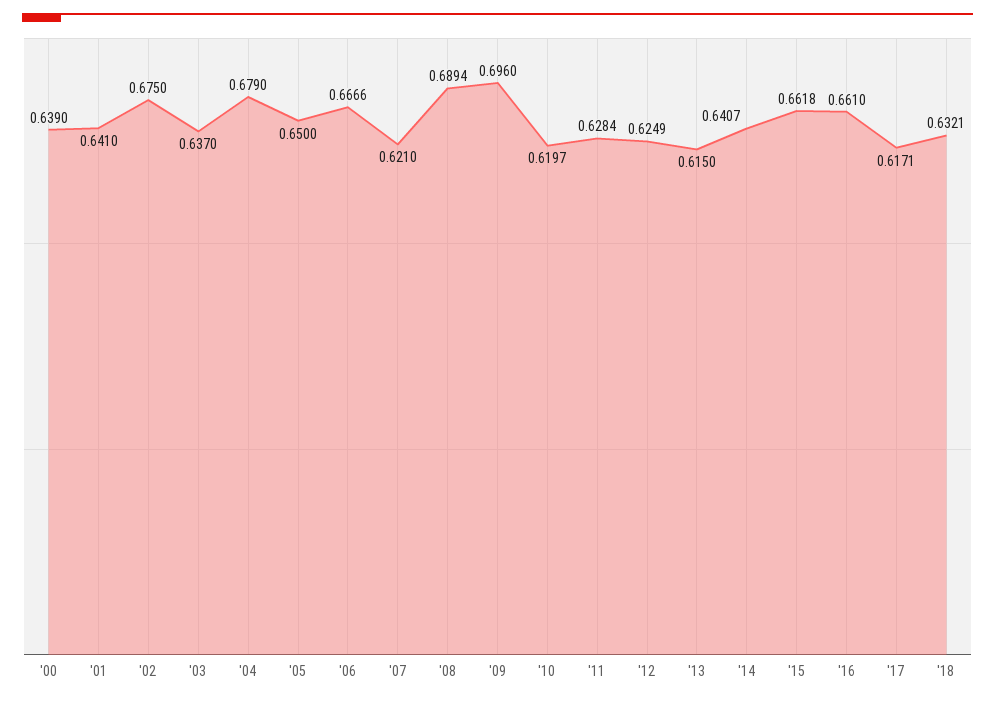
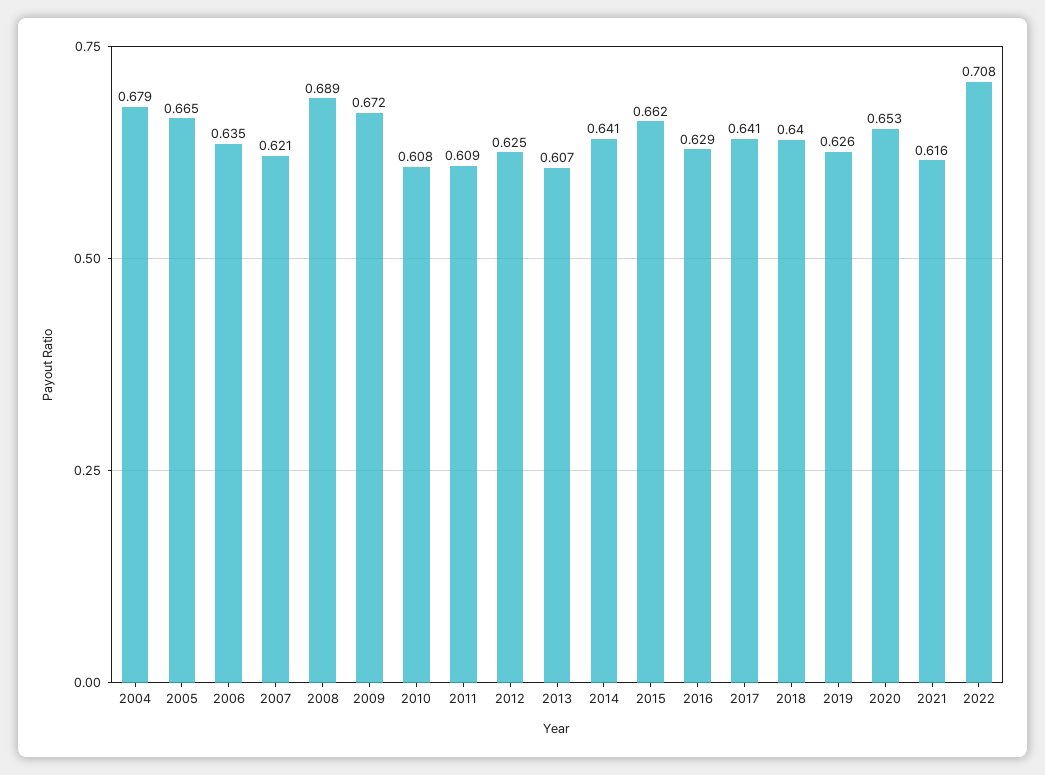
'00: 0.639 -> none
'01: 0.641 -> none
'02: 0.675 -> none
'03: 0.637 -> none
'05: 0.65 -> 0.665
'06: 0.6666 -> 0.635
'09: 0.696 -> 0.672
'10: 0.6197 -> 0.608
'11: 0.6284 -> 0.609
'13: 0.615 -> 0.607
'16: 0.661 -> 0.629
'17: 0.6171 -> 0.641
'18: 0.6321 -> 0.64
2019: none -> 0.626
2020: none -> 0.653
2021: none -> 0.616
2022: none -> 0.708

